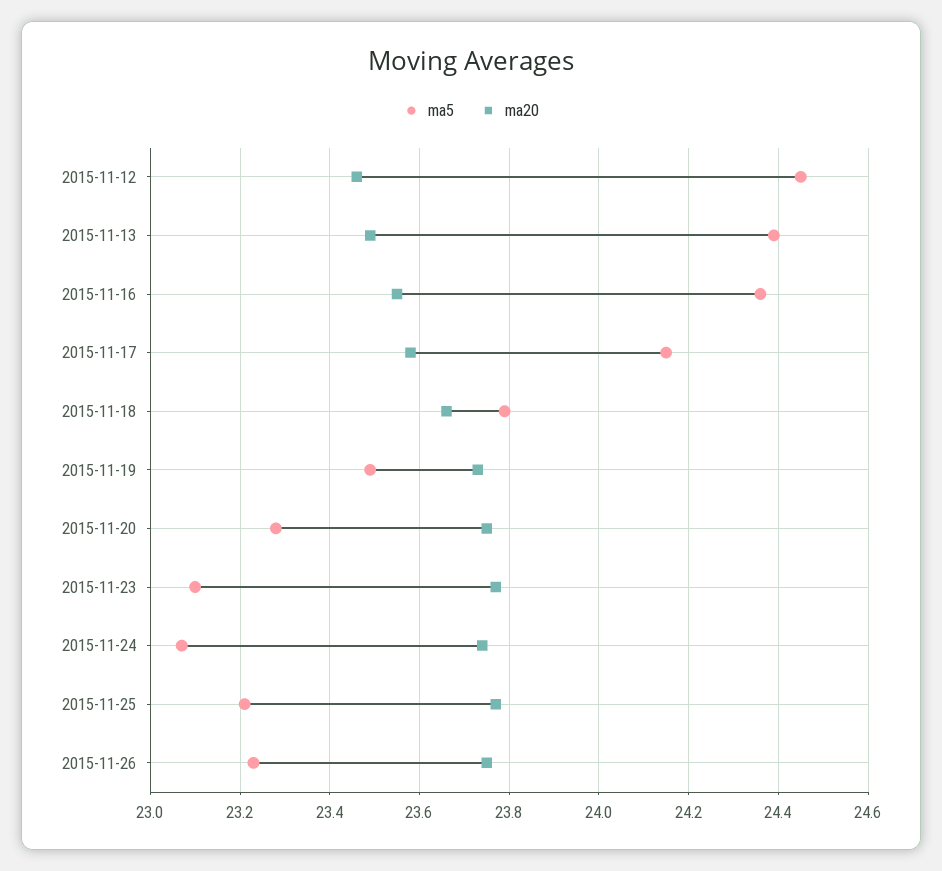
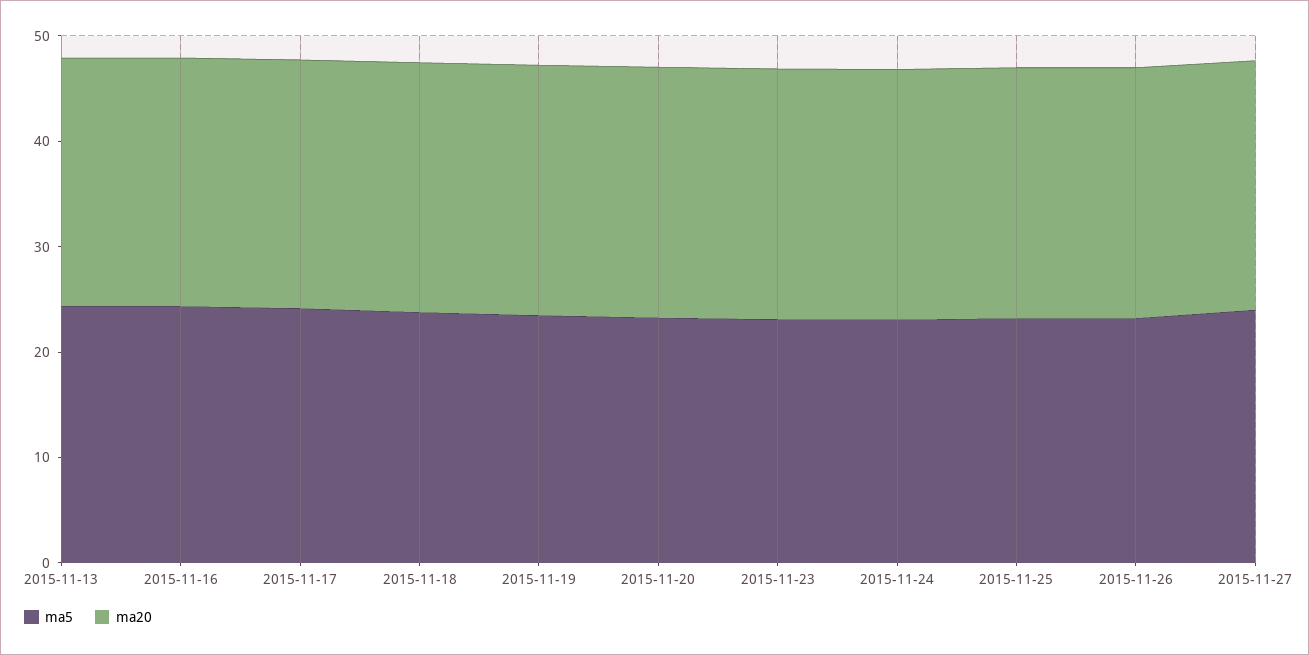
ma5, 2015-11-12: 24.45 -> none
ma20, 2015-11-12: 23.45 -> none
ma5, 2015-11-27: none -> 24
ma20, 2015-11-27: none -> 24

